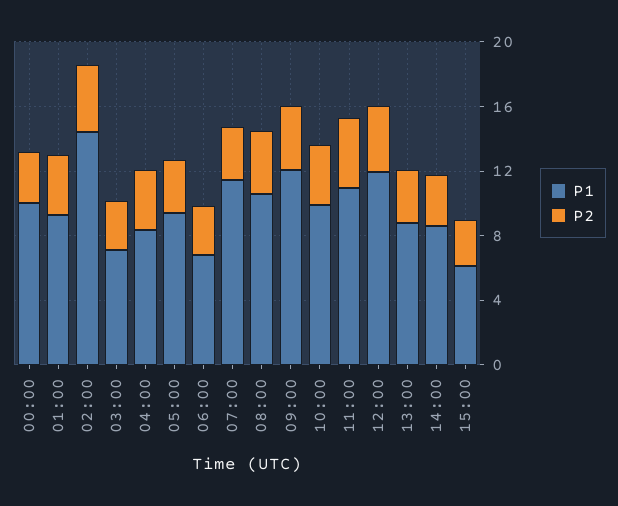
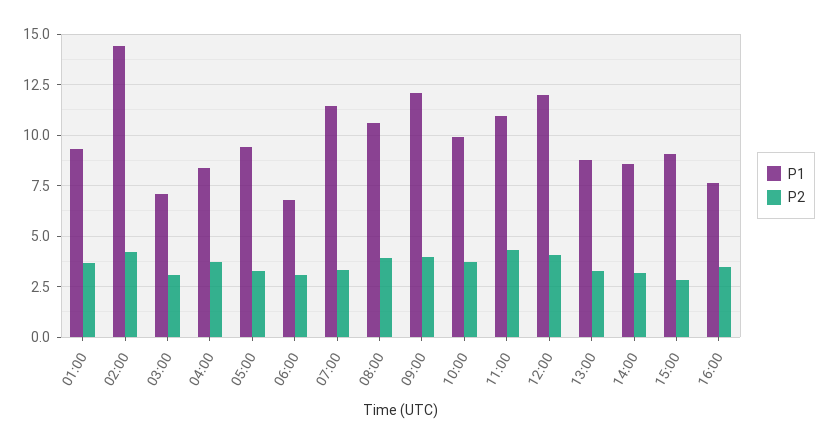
P1, 00:00: 10 -> none
P2, 00:00: 3 -> none
P1, 15:00: 6 -> 9
P1, 16:00: none -> 7.5
P2, 16:00: none -> 3.5

